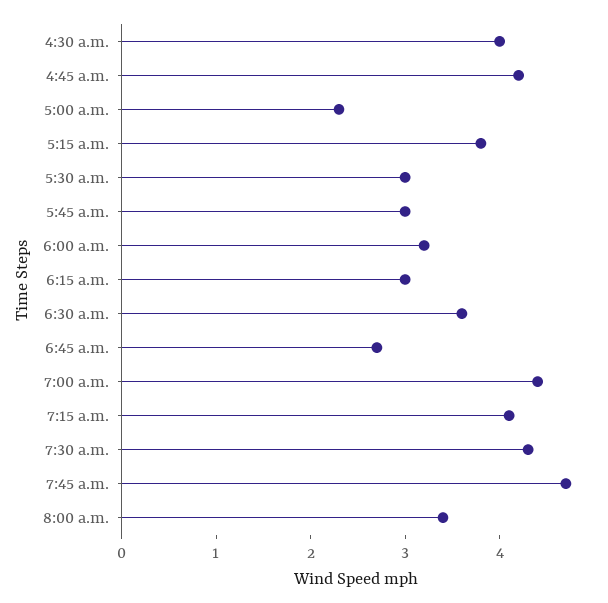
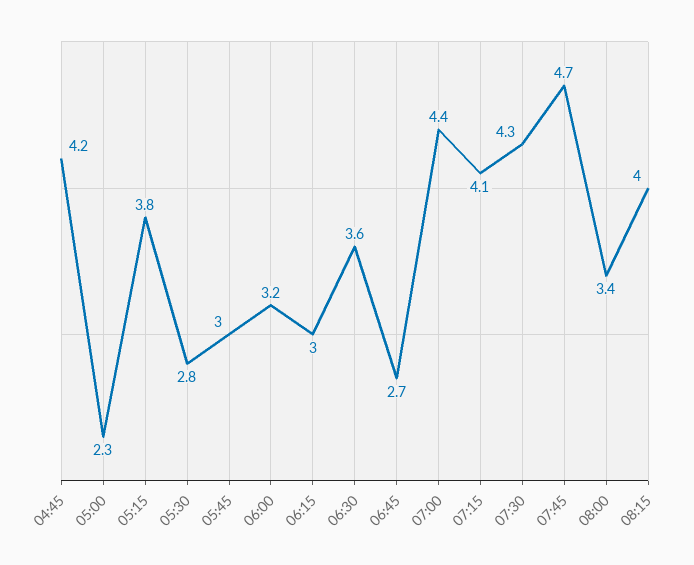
4:30 a.m.: 4 -> none
5:30 a.m.: 3 -> 2.8
08:15: none -> 4

